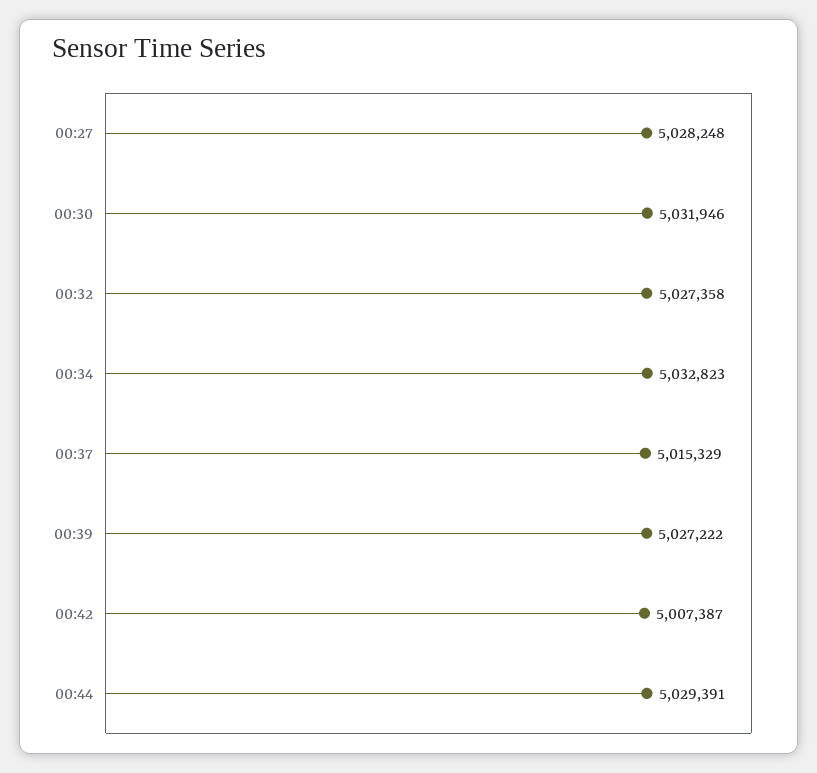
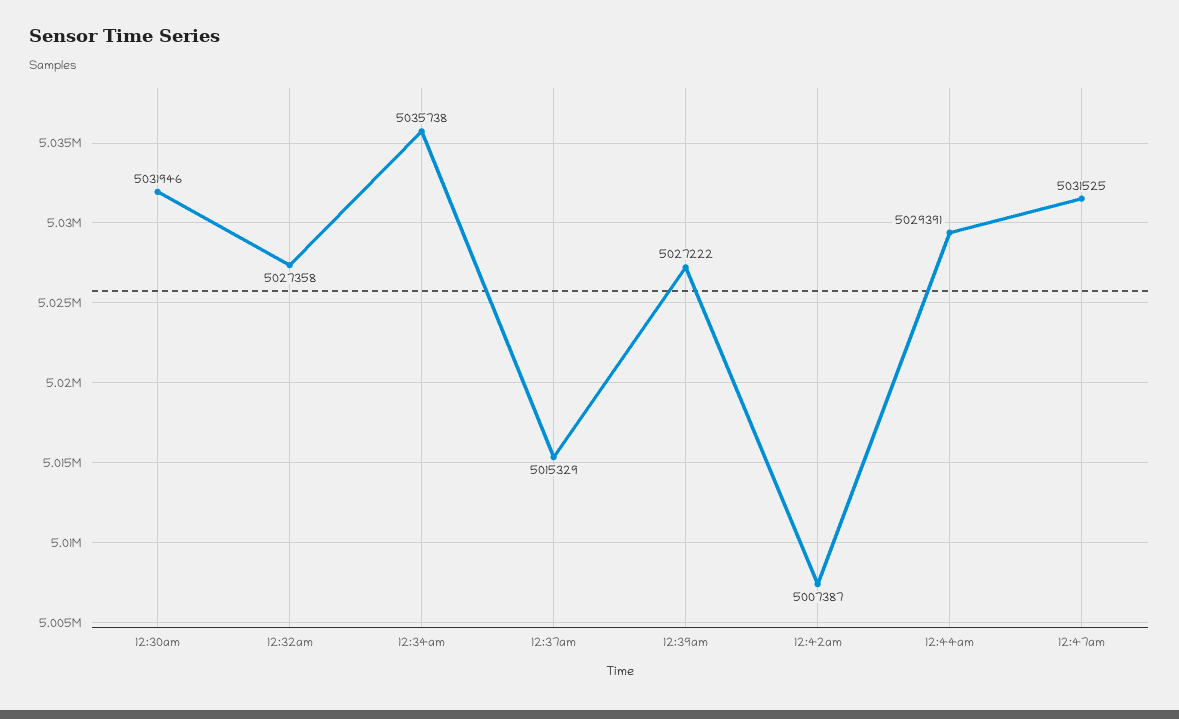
00:27: 5028248 -> none
00:34: 5032823 -> 5035738
12:47am: none -> 5031525

